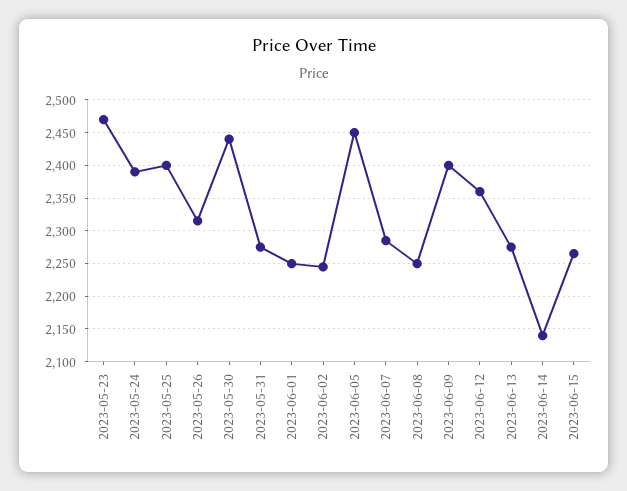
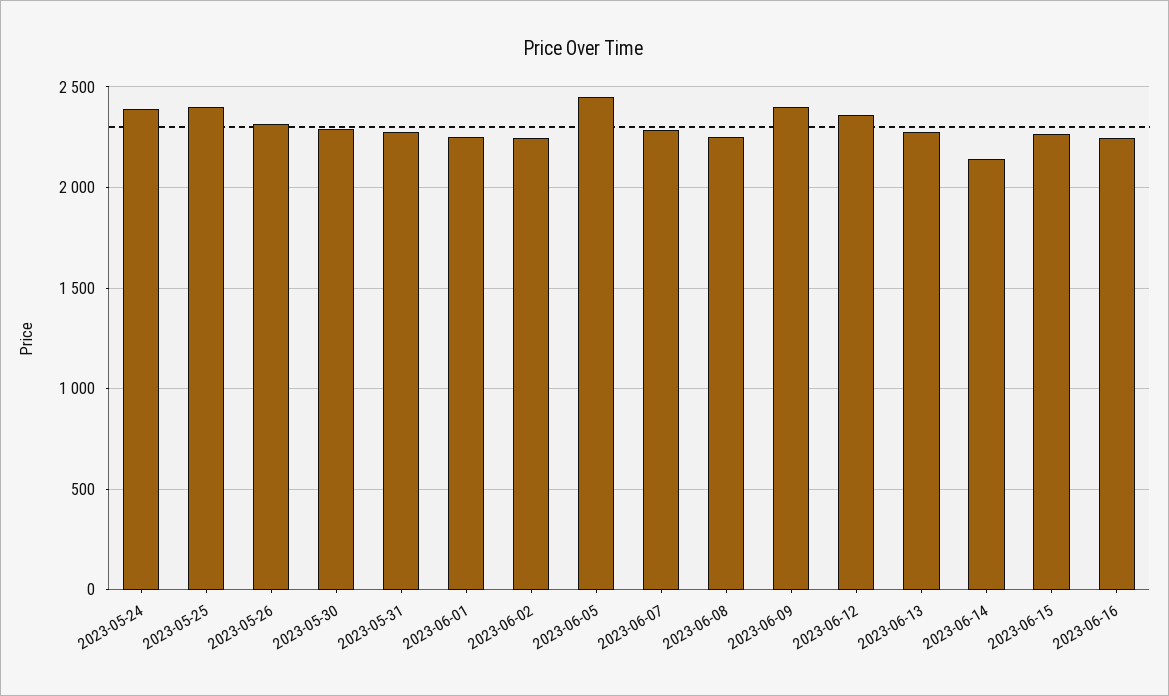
2023-05-23: 2470 -> none
2023-05-30: 2440 -> 2300
2023-06-16: none -> 2250

